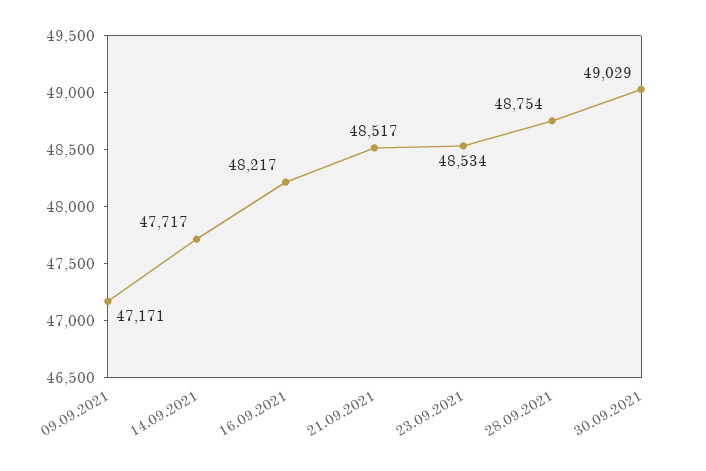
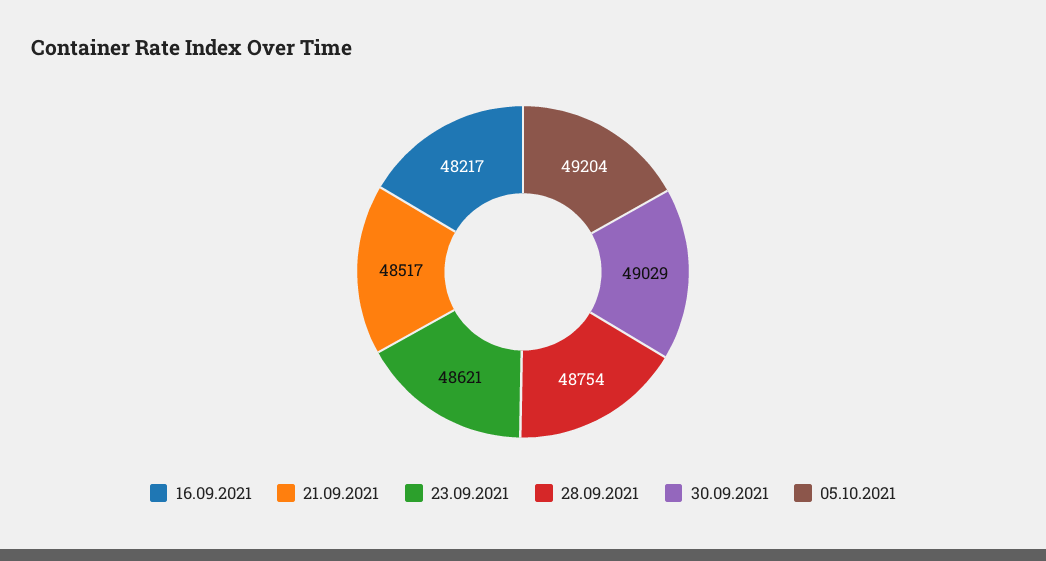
09.09.2021: 47171 -> none
14.09.2021: 47717 -> none
23.09.2021: 48534 -> 48621
05.10.2021: none -> 49204

